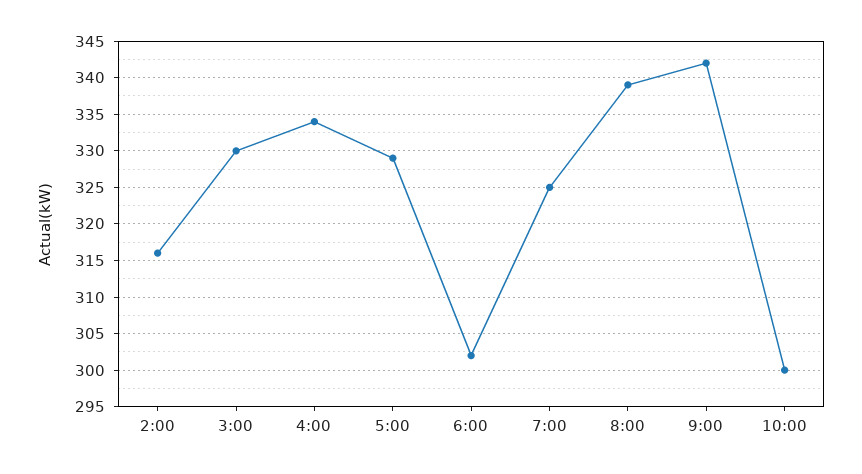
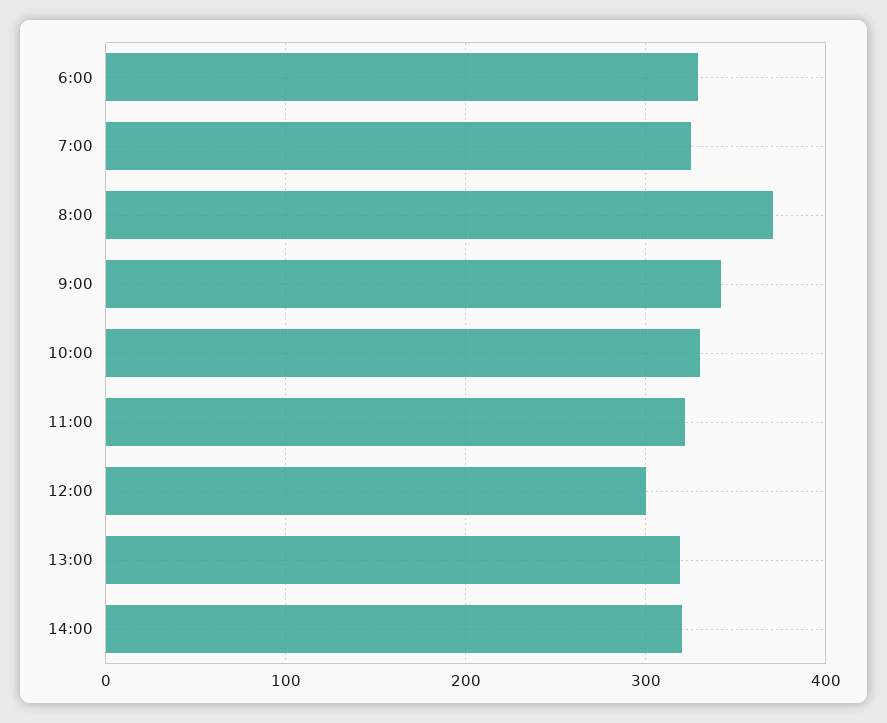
2:00: 316 -> none
3:00: 330 -> none
4:00: 334 -> none
5:00: 329 -> none
6:00: 302 -> 330
8:00: 339 -> 370
10:00: 300 -> 330
11:00: none -> 320
12:00: none -> 300
13:00: none -> 320
14:00: none -> 320

